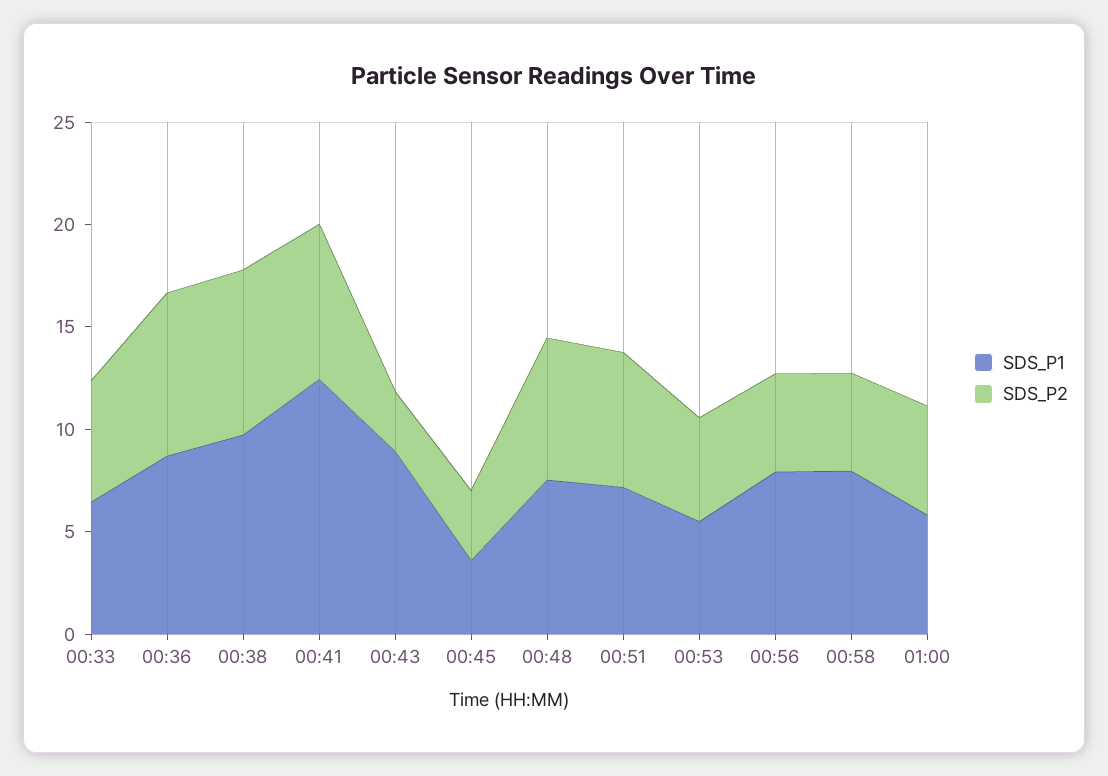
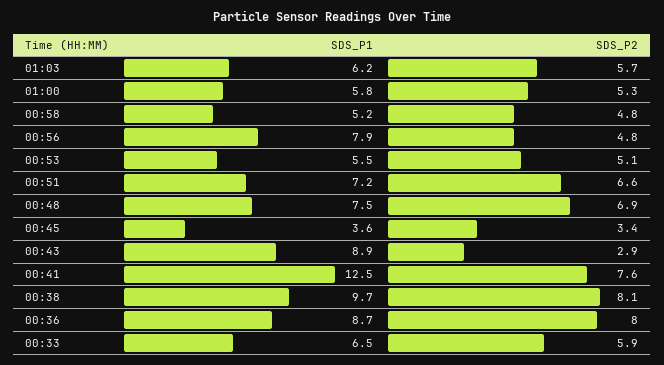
SDS_P1, 00:58: 8 -> 5.2
SDS_P1, 01:03: none -> 6.2
SDS_P2, 01:03: none -> 5.7

